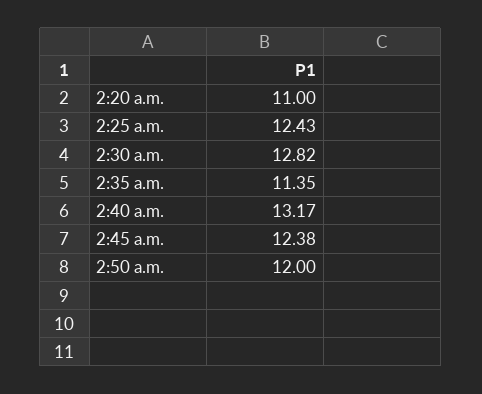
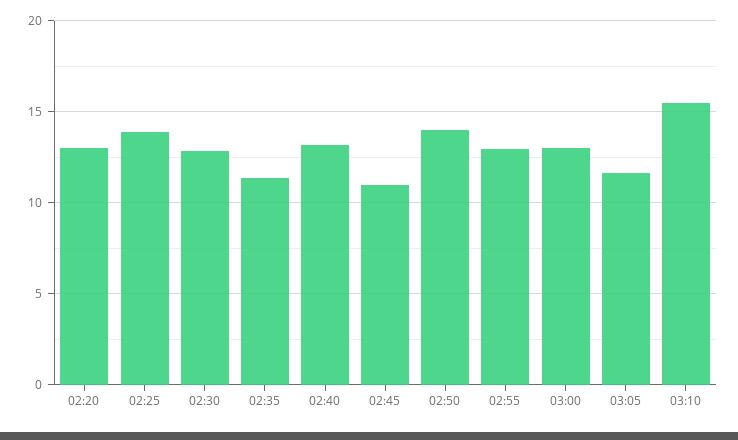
2:20 a.m.: 11 -> 13
2:25 a.m.: 12.43 -> 14
2:45 a.m.: 12.38 -> 11
2:50 a.m.: 12 -> 14
02:55: none -> 13
03:00: none -> 13
03:05: none -> 11.5
03:10: none -> 15.5

